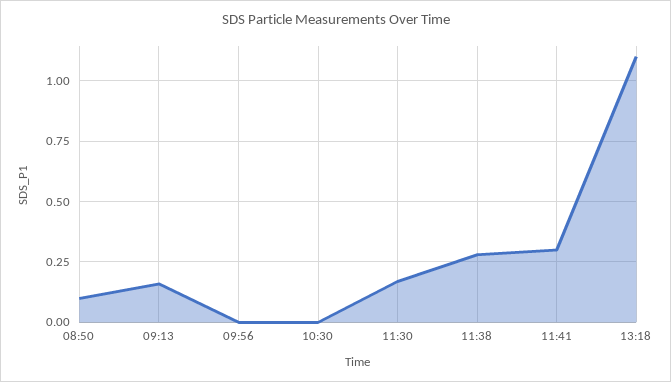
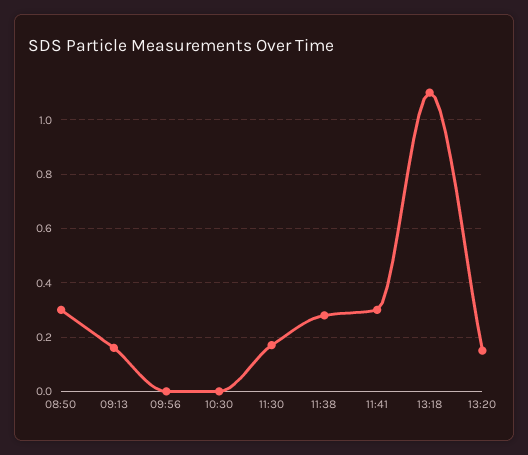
08:50: 0.1 -> 0.3
13:20: none -> 0.15

